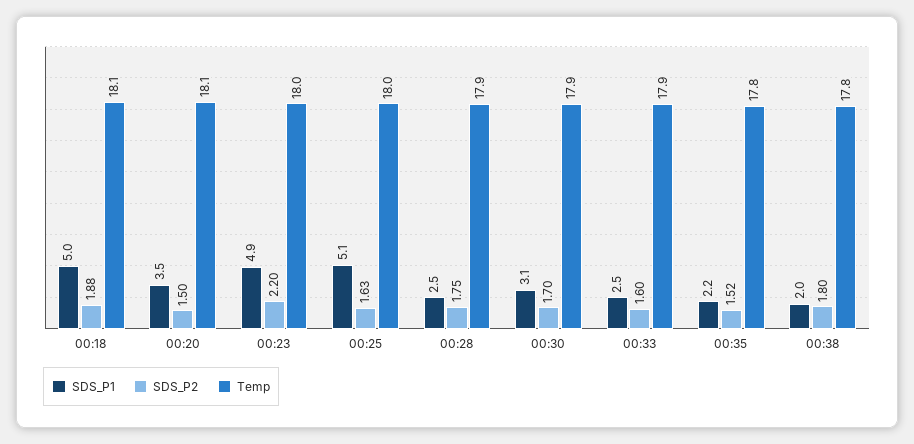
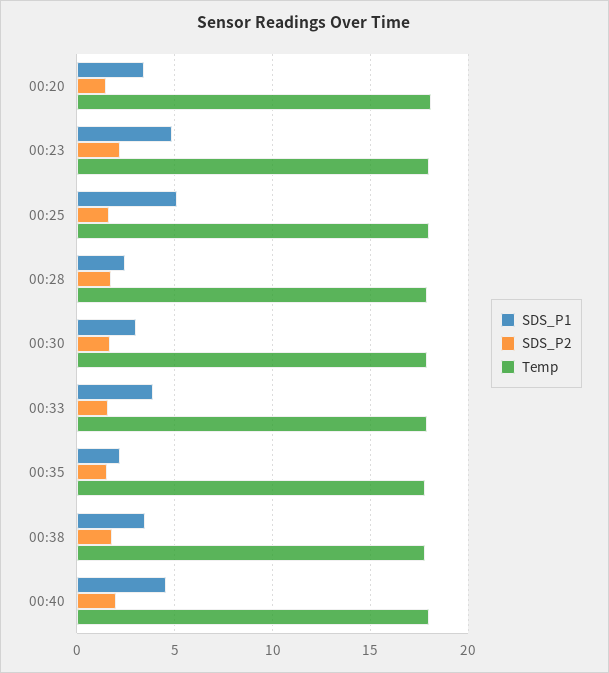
SDS_P1, 00:18: 5 -> none
SDS_P2, 00:18: 1.88 -> none
Temp, 00:18: 18.1 -> none
SDS_P1, 00:33: 2.5 -> 4
SDS_P1, 00:38: 2 -> 3.5
SDS_P1, 00:40: none -> 4.5
SDS_P2, 00:40: none -> 2
Temp, 00:40: none -> 18

